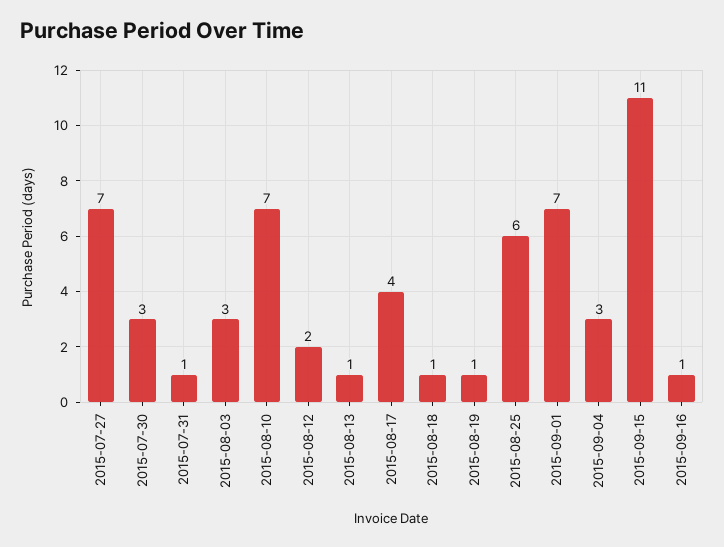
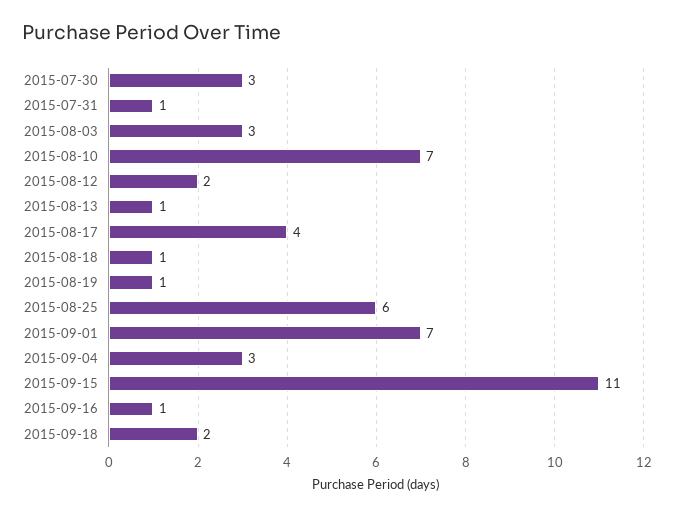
2015-07-27: 7 -> none
2015-09-18: none -> 2

